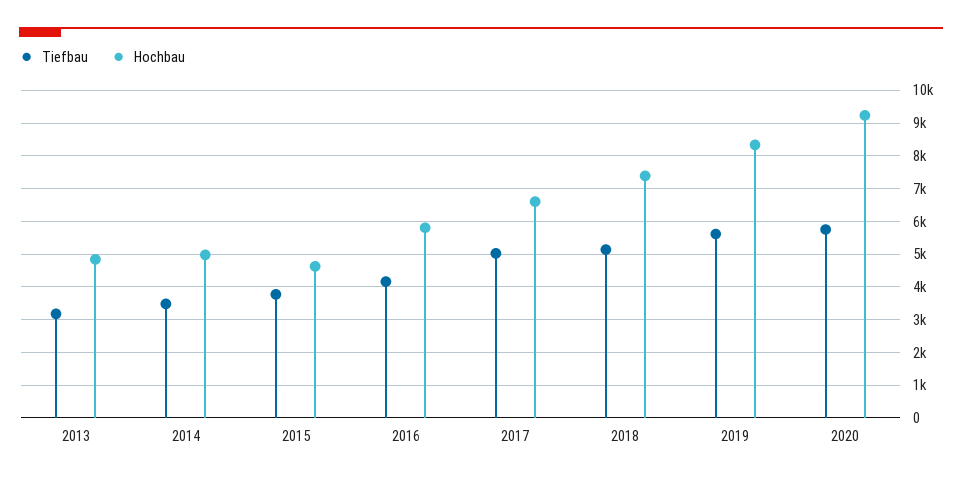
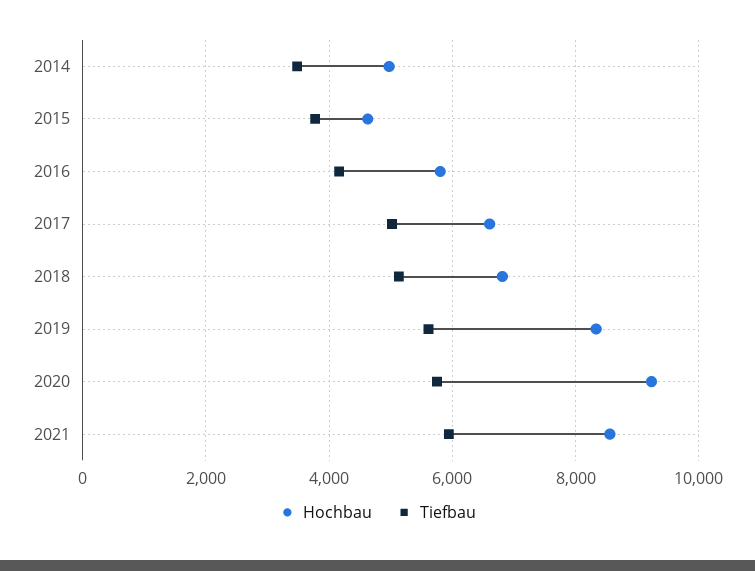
Tiefbau, 2013: 3200 -> none
Hochbau, 2013: 4800 -> none
Hochbau, 2018: 7400 -> 6800
Hochbau, 2021: none -> 8600
Tiefbau, 2021: none -> 6000

